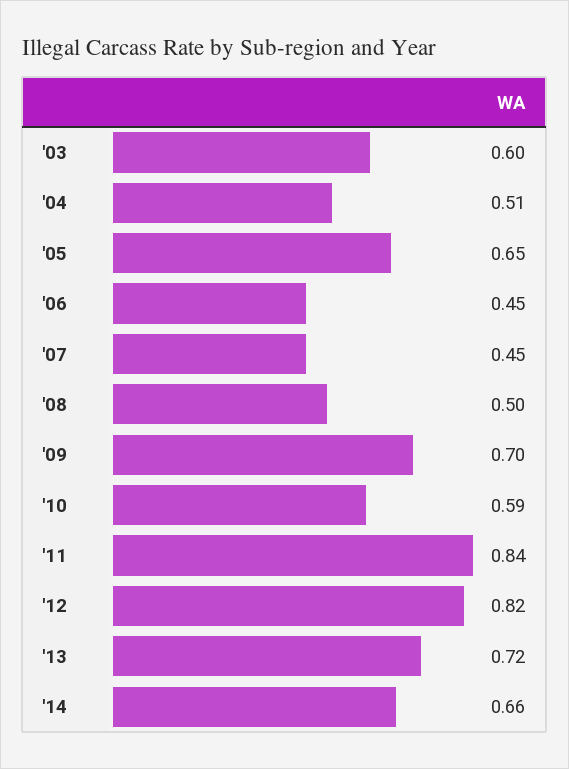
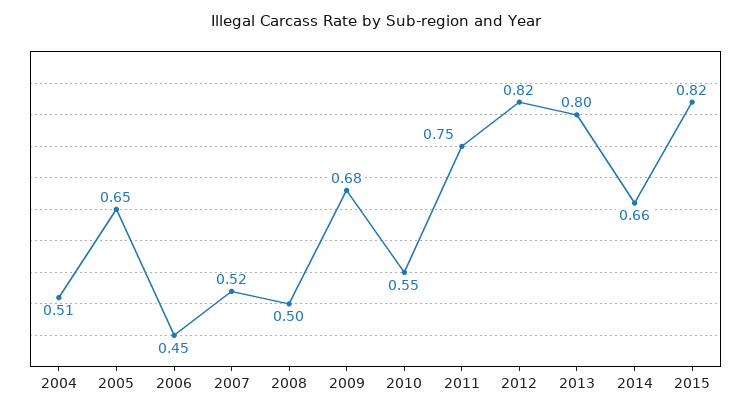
'03: 0.6 -> none
'07: 0.45 -> 0.52
'09: 0.7 -> 0.68
'10: 0.59 -> 0.55
'11: 0.84 -> 0.75
'13: 0.72 -> 0.8
2015: none -> 0.82

